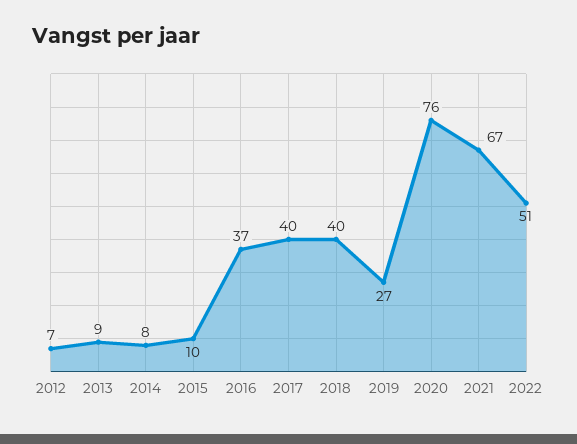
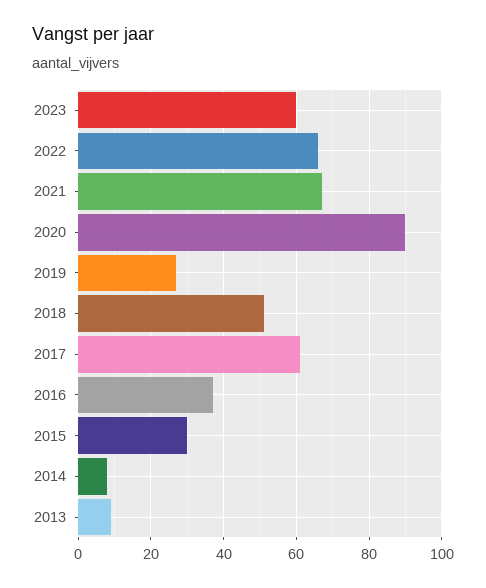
2012: 7 -> none
2015: 10 -> 30
2017: 40 -> 60
2018: 40 -> 50
2020: 76 -> 90
2022: 51 -> 65
2023: none -> 60

